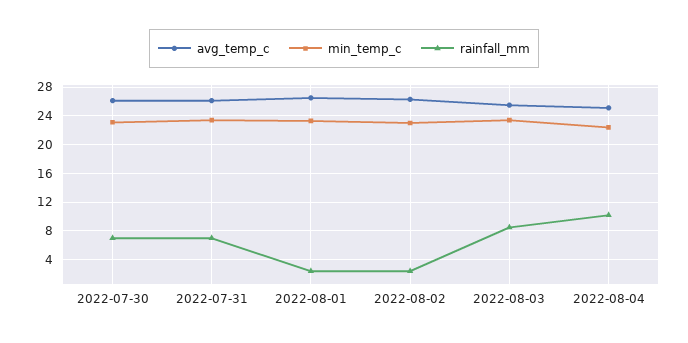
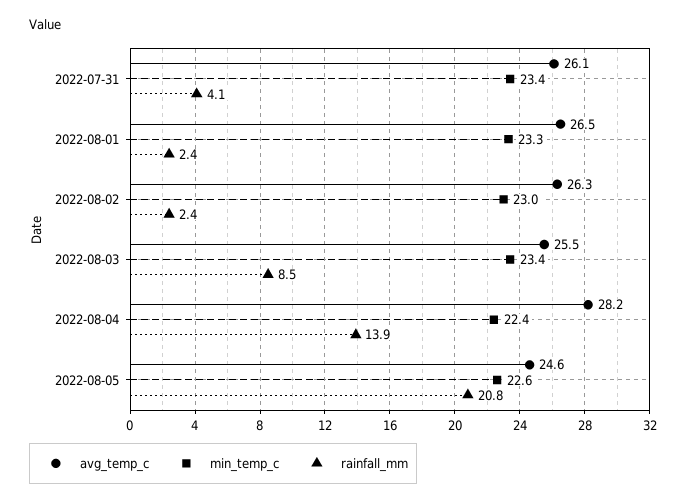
avg_temp_c, 2022-07-30: 26 -> none
min_temp_c, 2022-07-30: 23 -> none
rainfall_mm, 2022-07-30: 7 -> none
rainfall_mm, 2022-07-31: 7 -> 4.1
avg_temp_c, 2022-08-04: 25 -> 28.2
rainfall_mm, 2022-08-04: 10 -> 13.9
avg_temp_c, 2022-08-05: none -> 24.6
min_temp_c, 2022-08-05: none -> 22.6
rainfall_mm, 2022-08-05: none -> 20.8

